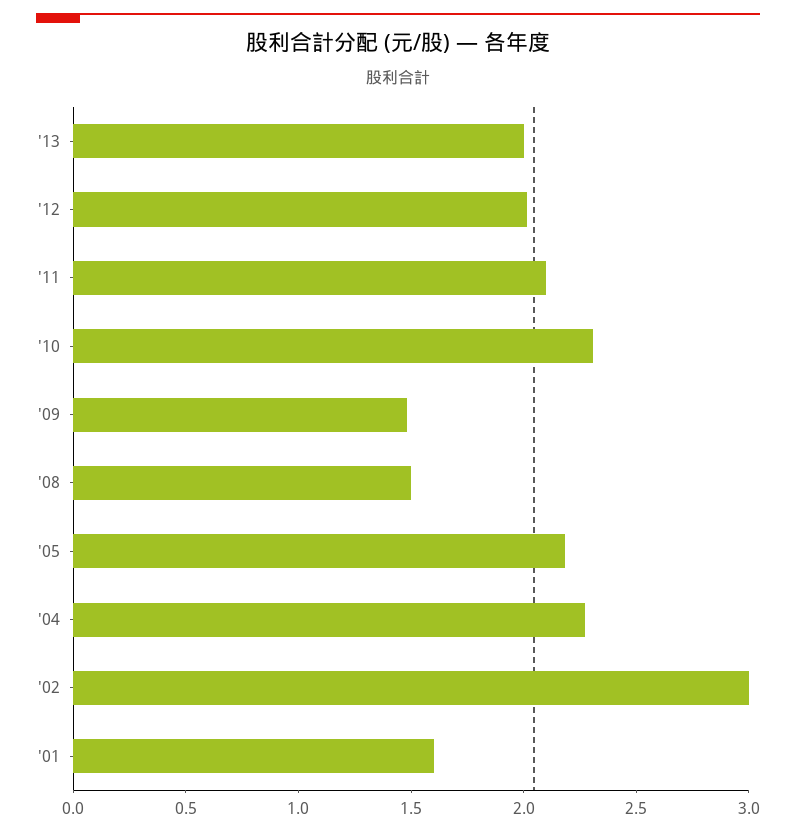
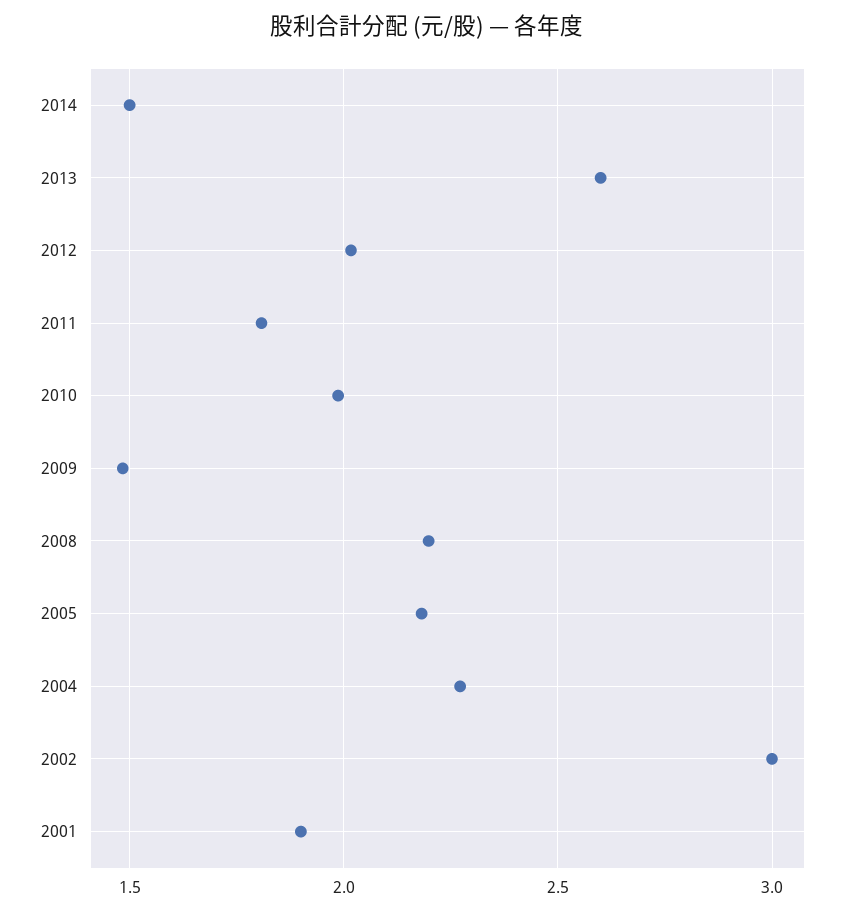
'13: 2 -> 2.6
'11: 2.1 -> 1.8
'10: 2.3 -> 2
'08: 1.5 -> 2.2
'01: 1.6 -> 1.9
2014: none -> 1.5

